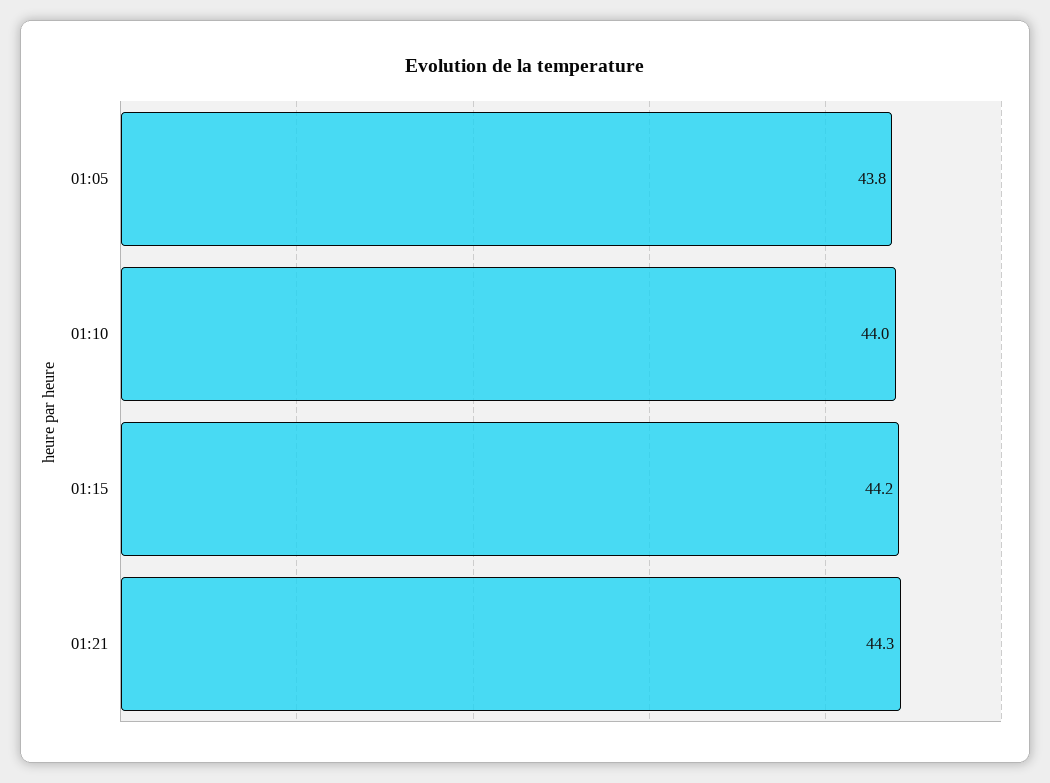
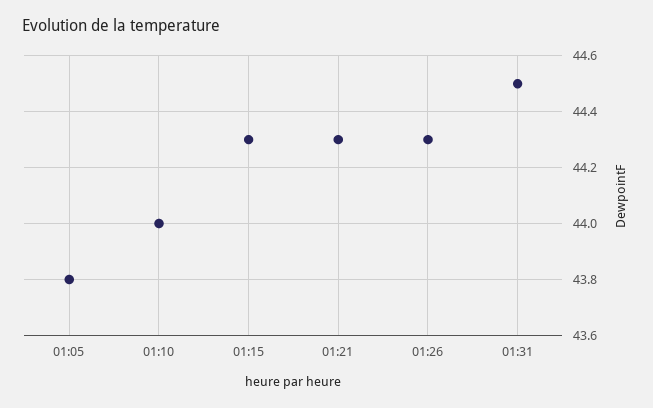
01:15: 44.2 -> 44.3
01:26: none -> 44.3
01:31: none -> 44.5

